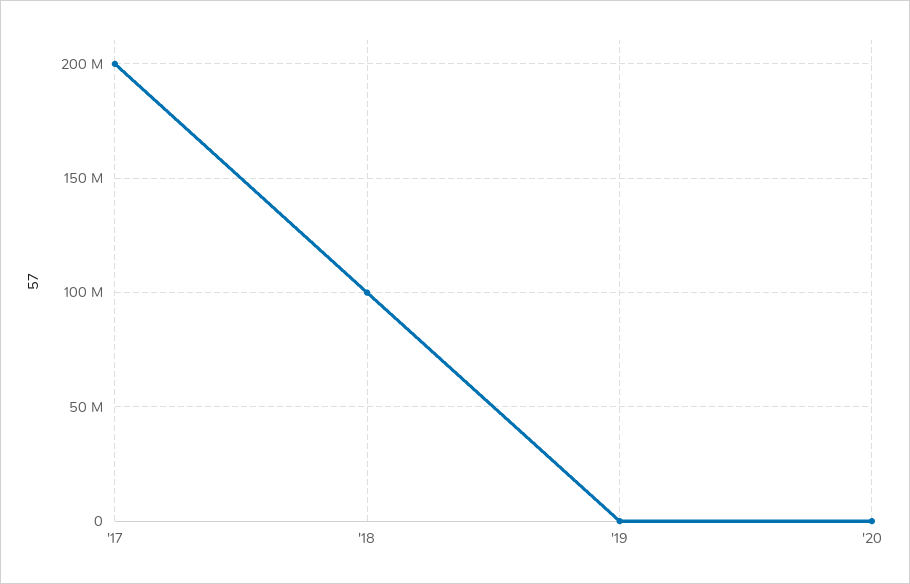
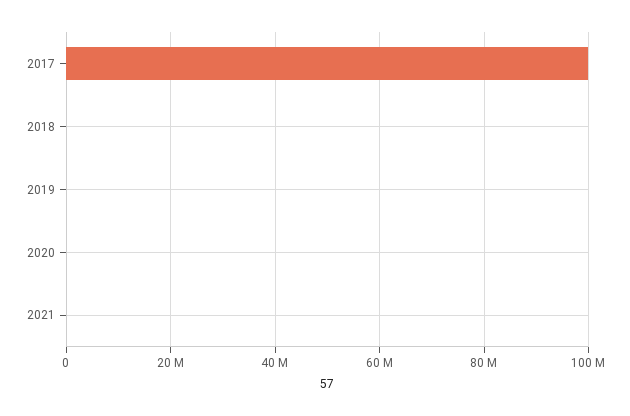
'17: 200000000 -> 100000000
'18: 100000000 -> 0
2021: none -> 0

